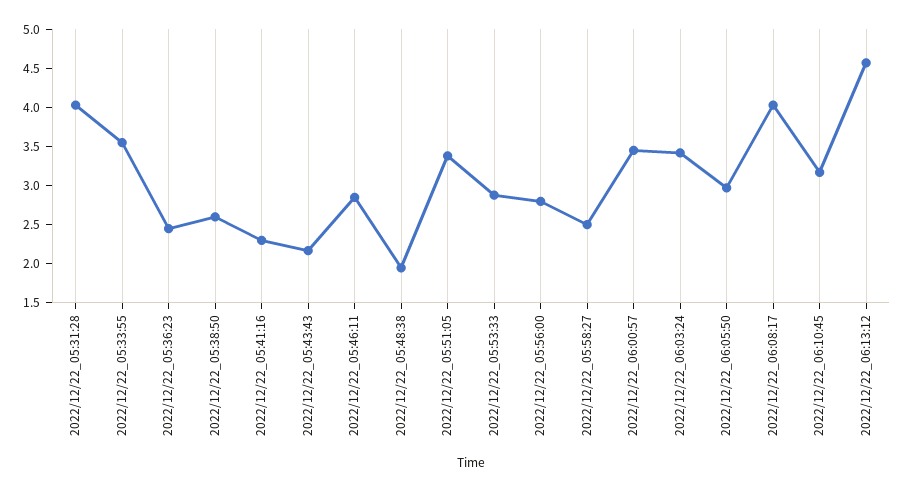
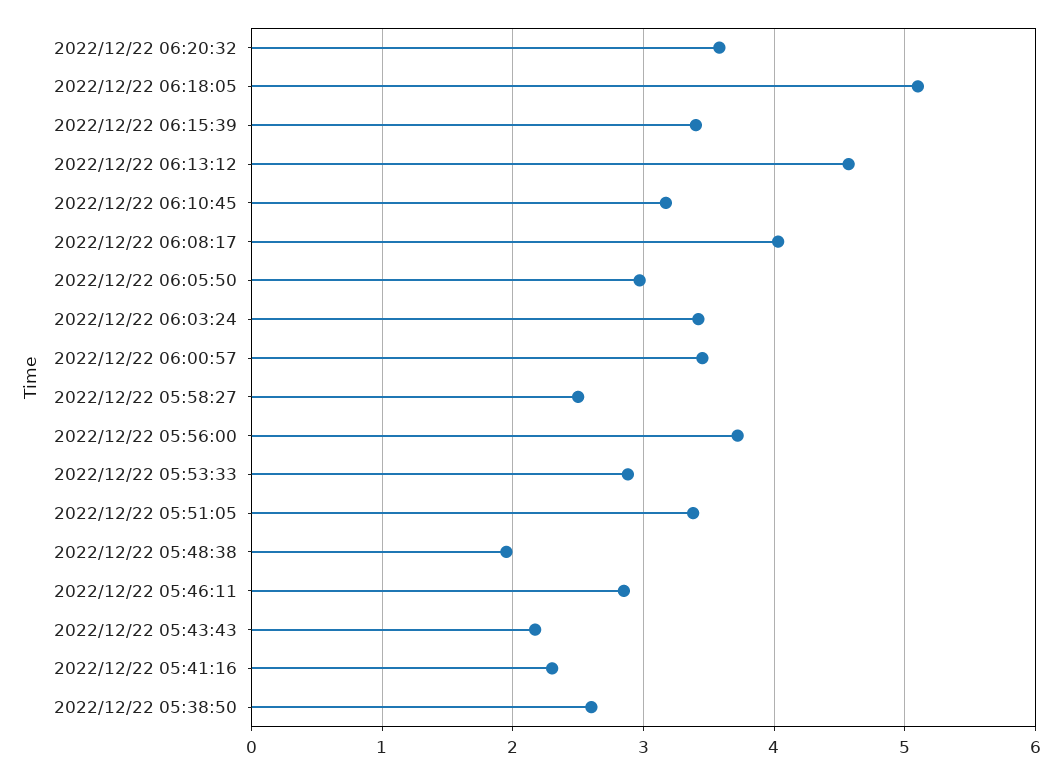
2022/12/22_05:31:28: 4 -> none
2022/12/22_05:33:55: 3.5 -> none
2022/12/22_05:36:23: 2.5 -> none
2022/12/22_05:56:00: 2.75 -> 3.7
2022/12/22 06:20:32: none -> 3.6
2022/12/22 06:18:05: none -> 5.1
2022/12/22 06:15:39: none -> 3.4

